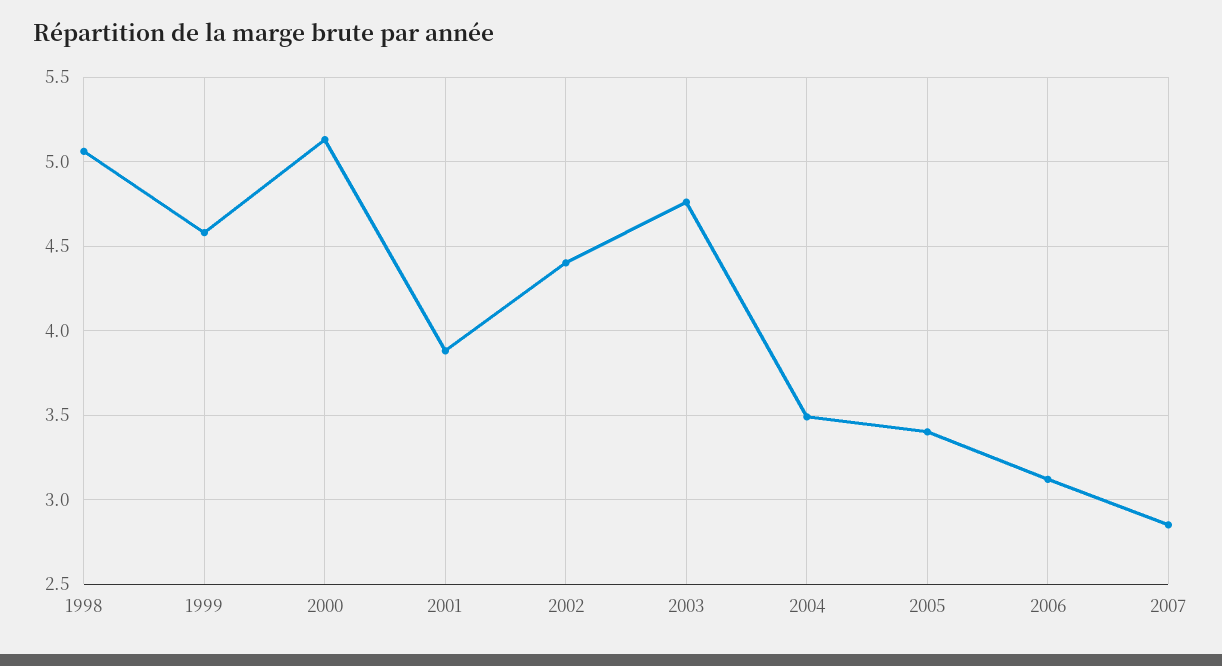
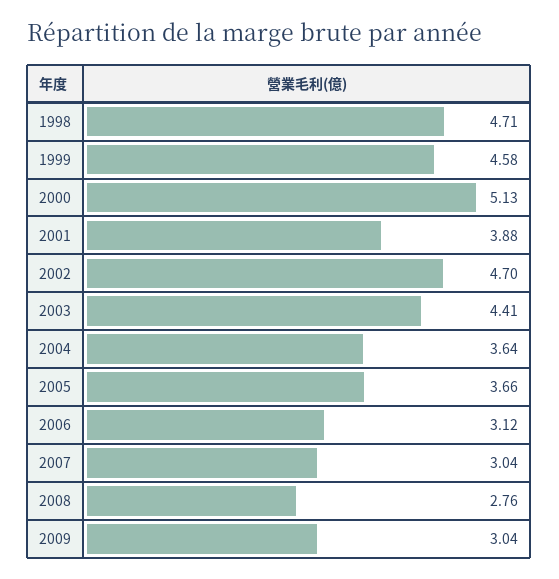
1998: 5.05 -> 4.71
2002: 4.4 -> 4.7
2003: 4.75 -> 4.41
2004: 3.5 -> 3.64
2005: 3.4 -> 3.66
2007: 2.85 -> 3.04
2008: none -> 2.76
2009: none -> 3.04

